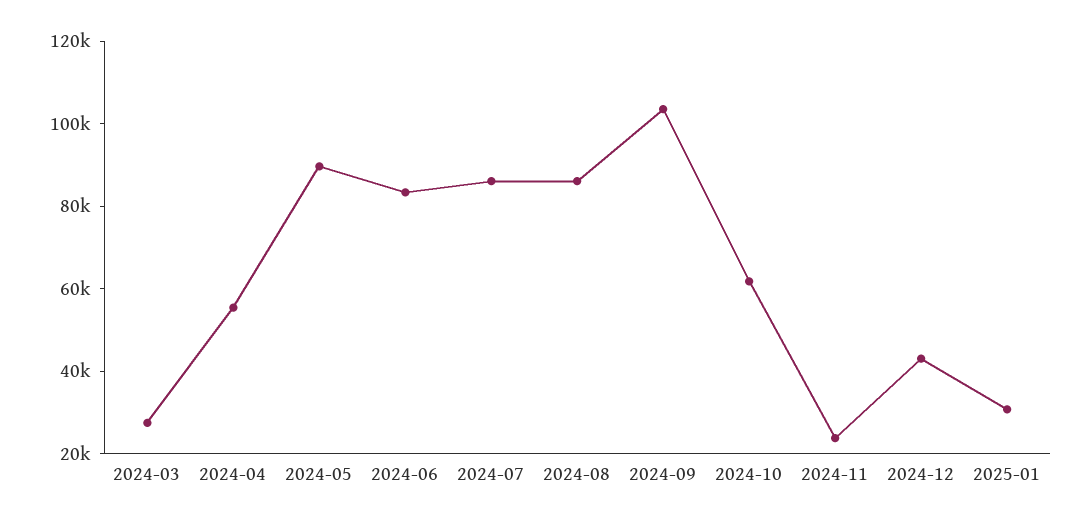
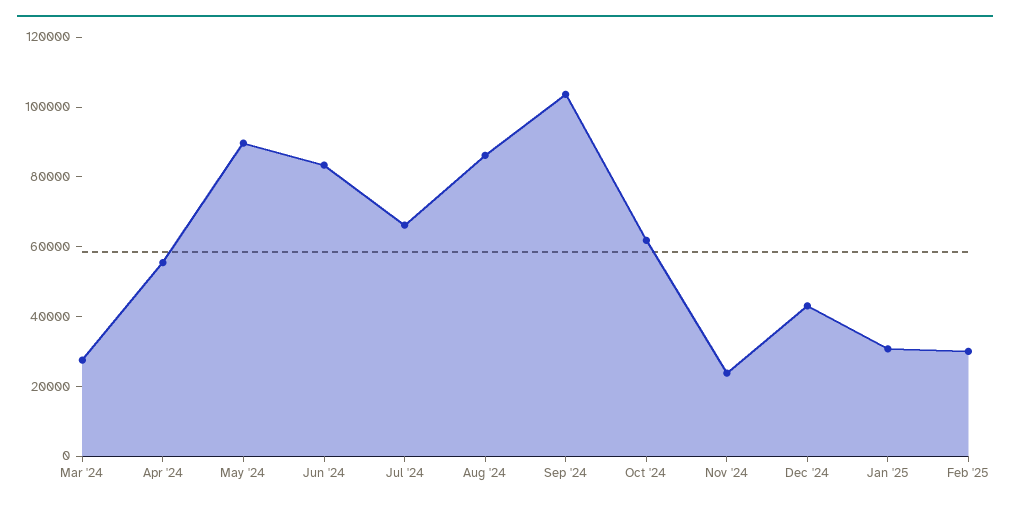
2024-07: 85000 -> 65000
Feb '25: none -> 30000

